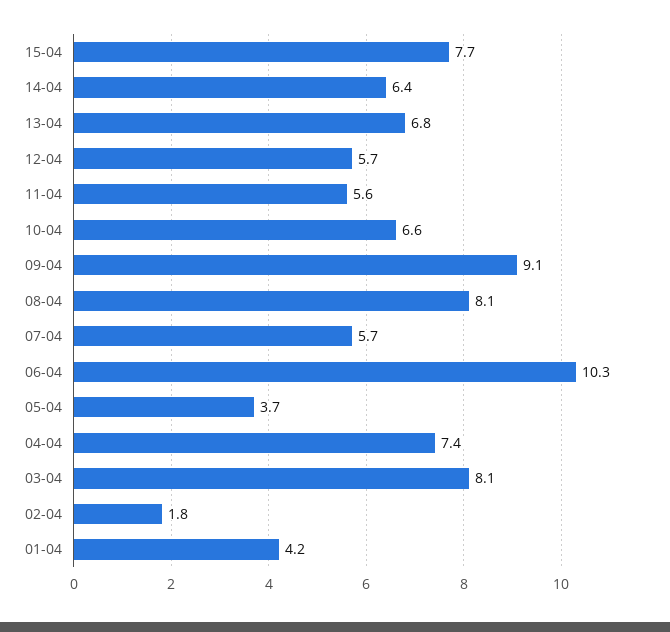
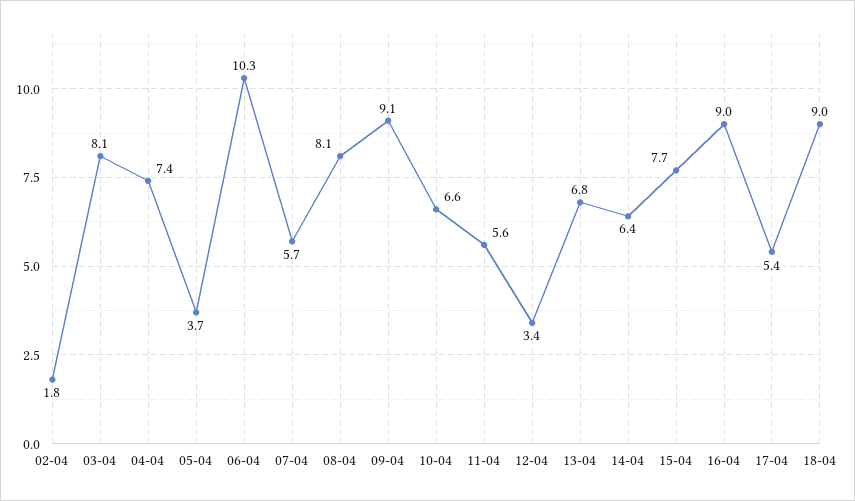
12-04: 5.7 -> 3.4
01-04: 4.2 -> none
16-04: none -> 9
17-04: none -> 5.4
18-04: none -> 9

